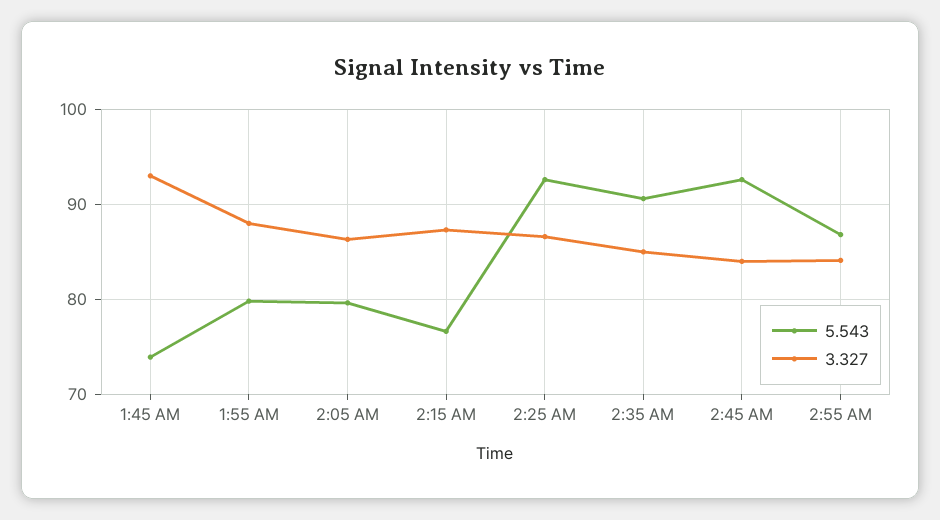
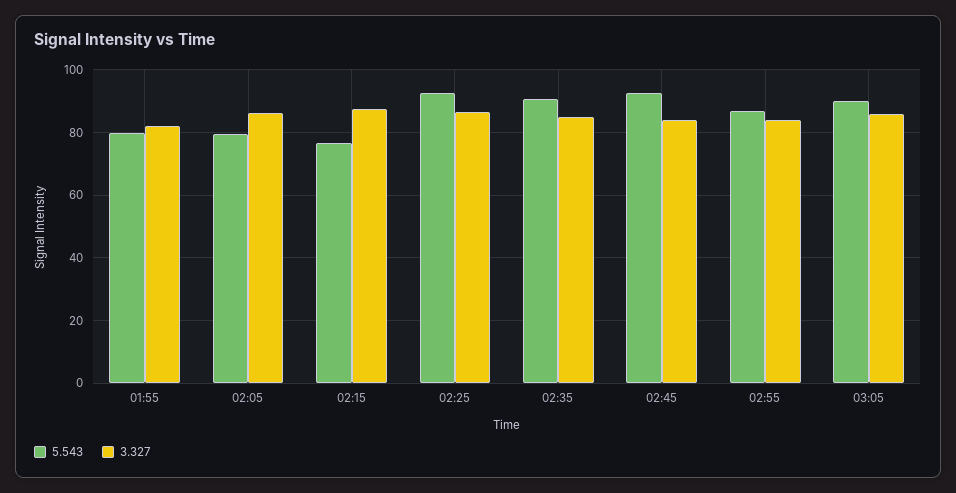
5.543, 1:45 AM: 74 -> none
3.327, 1:45 AM: 93 -> none
3.327, 1:55 AM: 88 -> 82
5.543, 03:05: none -> 90
3.327, 03:05: none -> 86

